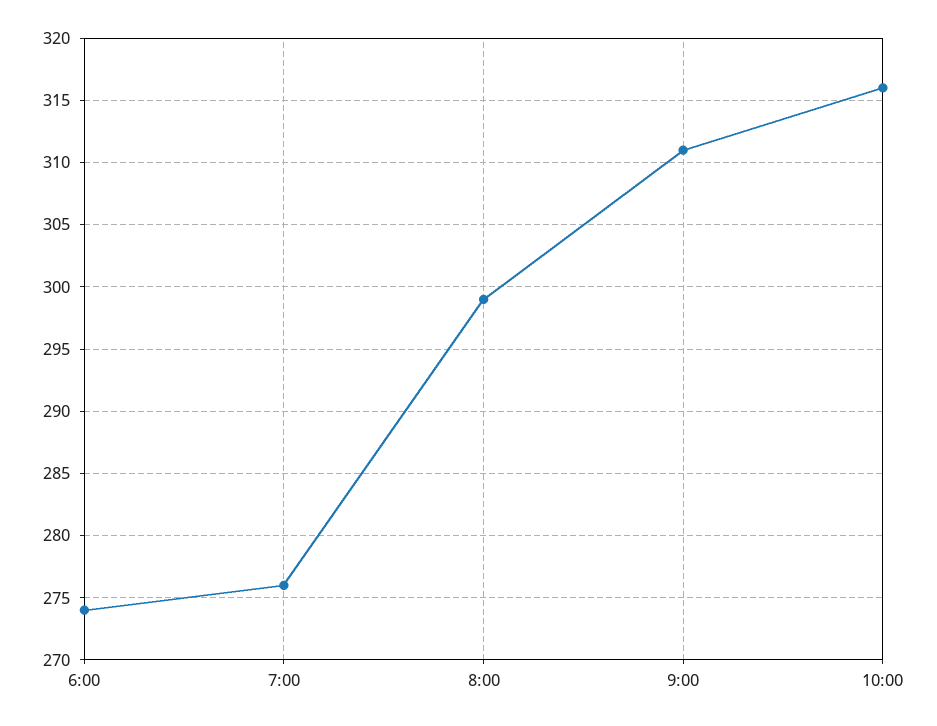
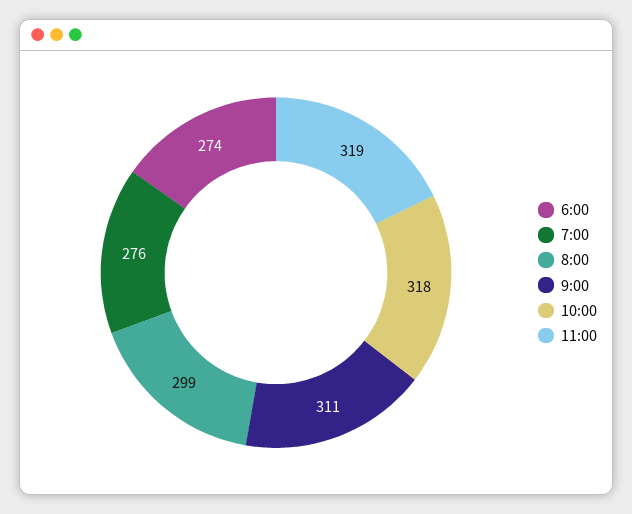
10:00: 316 -> 318
11:00: none -> 319

